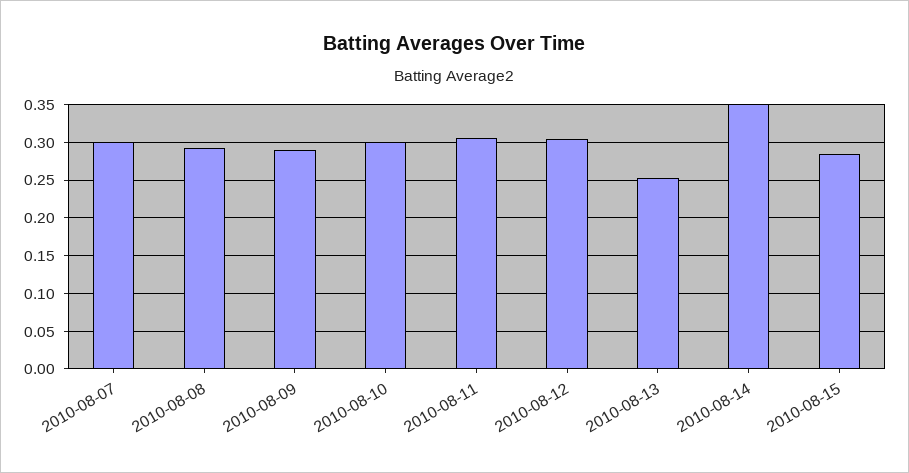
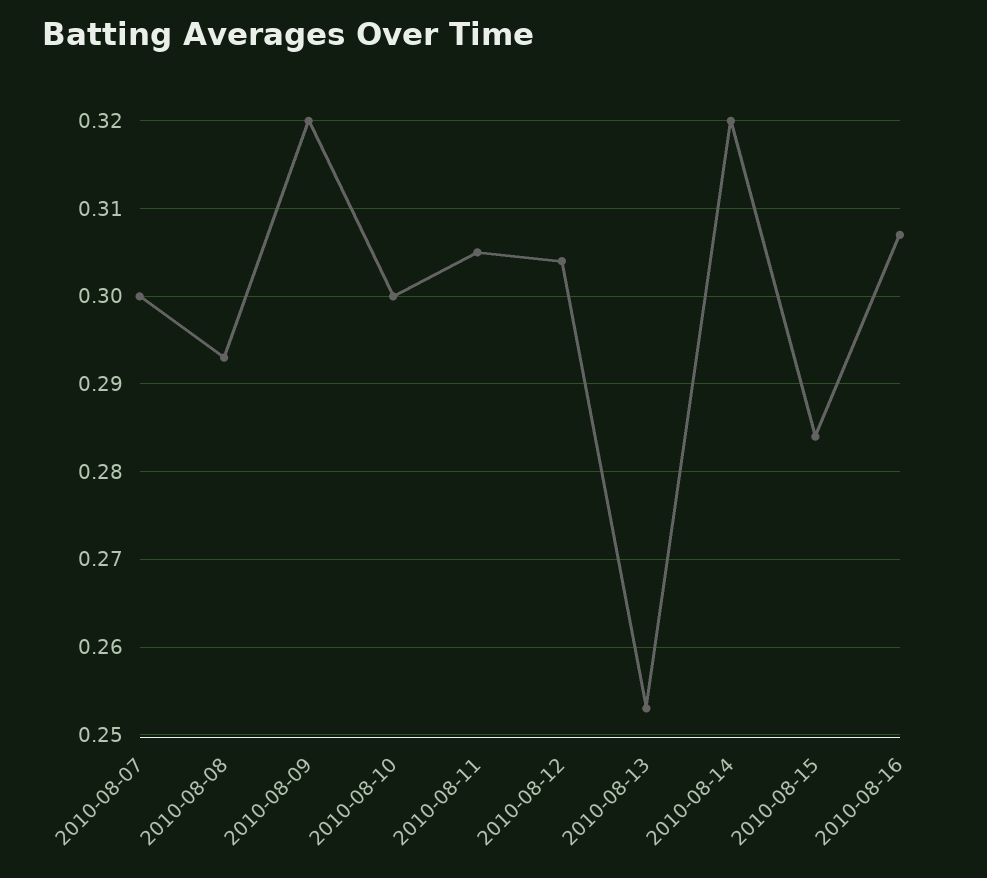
2010-08-09: 0.29 -> 0.32
2010-08-14: 0.35 -> 0.32
2010-08-16: none -> 0.307

